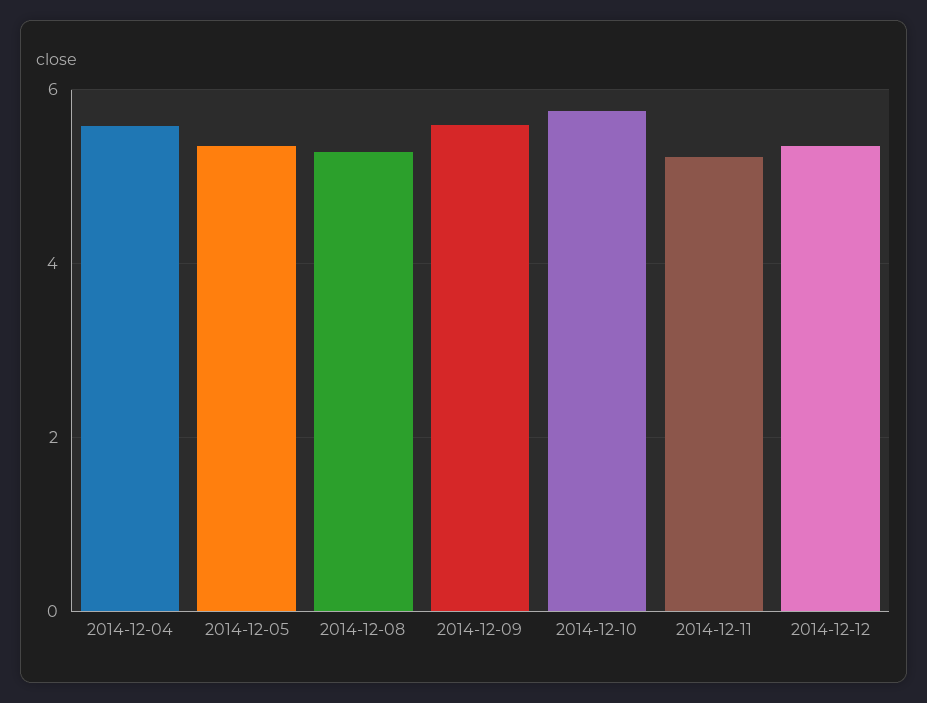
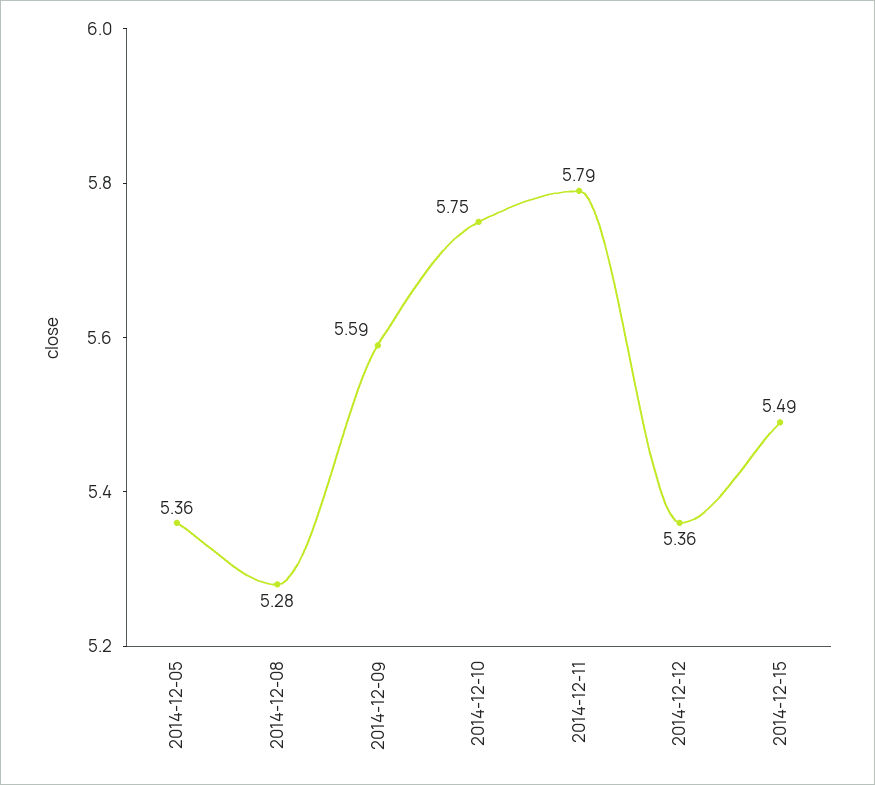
2014-12-04: 5.6 -> none
2014-12-11: 5.2 -> 5.79
2014-12-15: none -> 5.49

